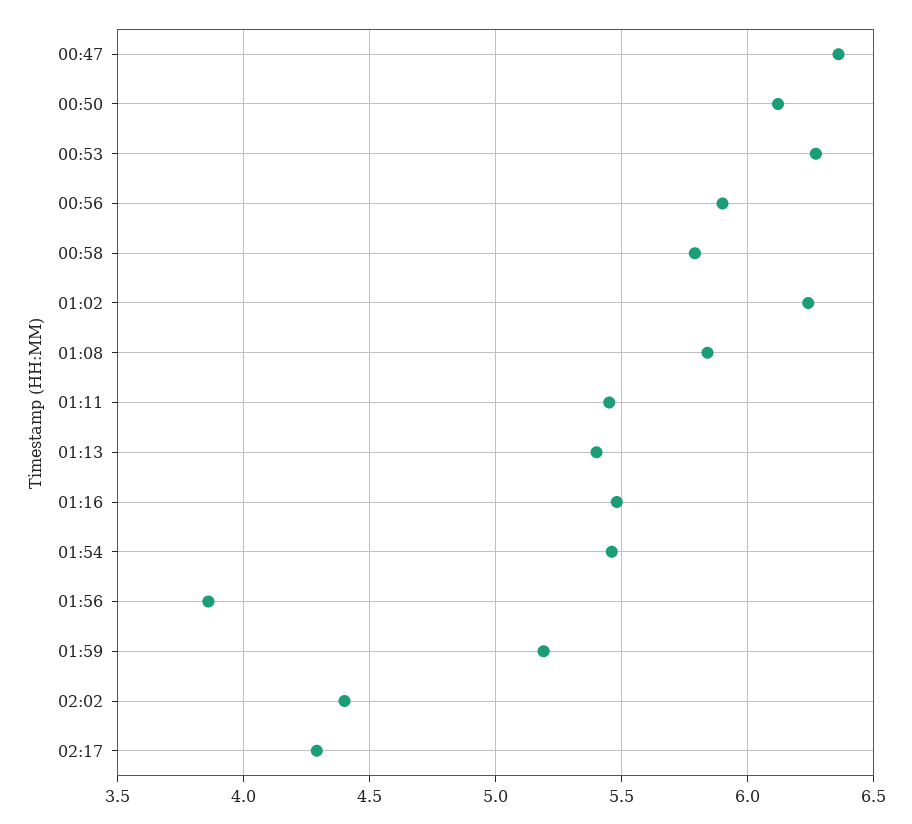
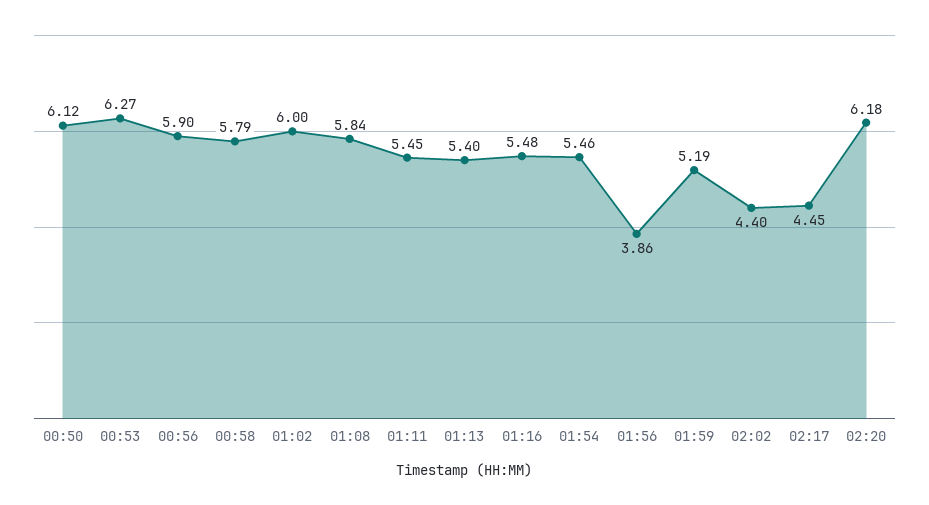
00:47: 6.35 -> none
01:02: 6.25 -> 6
02:17: 4.3 -> 4.45
02:20: none -> 6.18

